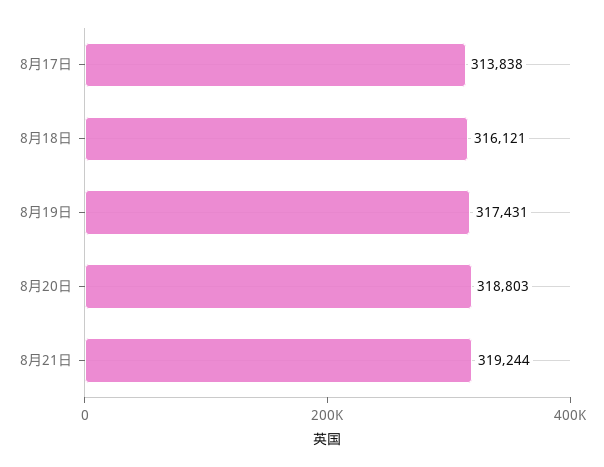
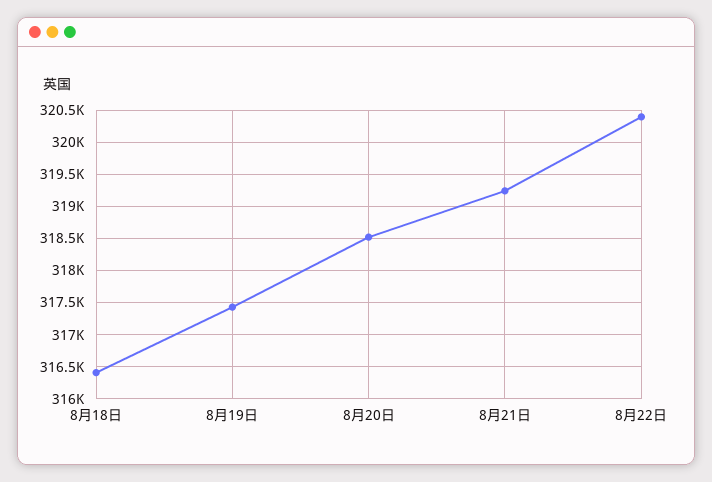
8月17日: 313838 -> none
8月18日: 316121 -> 316400
8月20日: 318803 -> 318500
8月22日: none -> 320400

